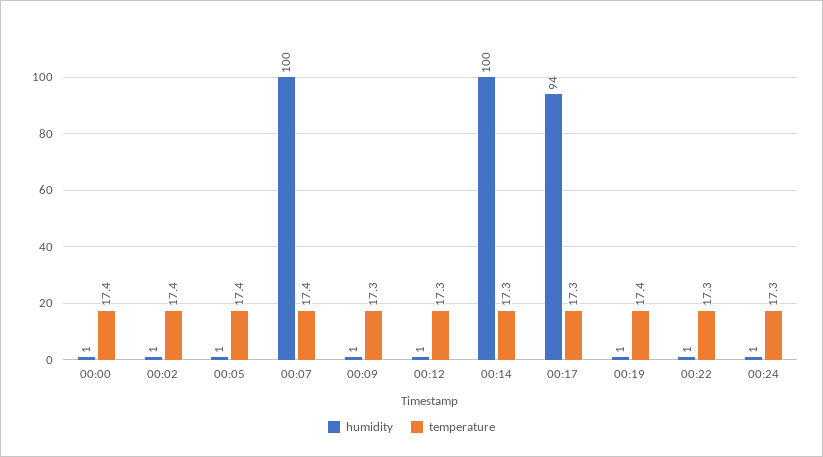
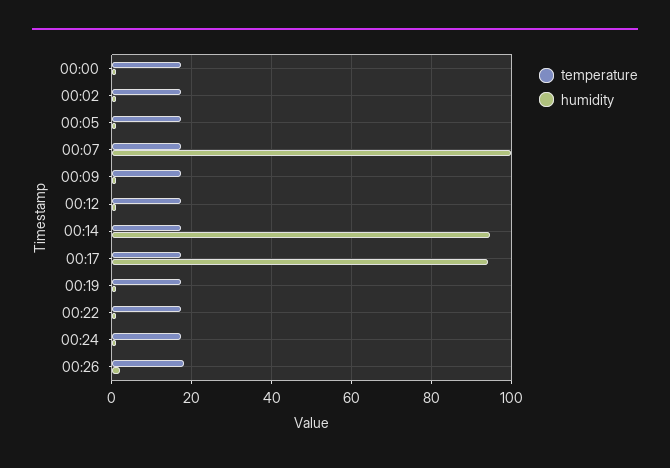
humidity, 00:14: 100 -> 94
temperature, 00:26: none -> 18
humidity, 00:26: none -> 2

